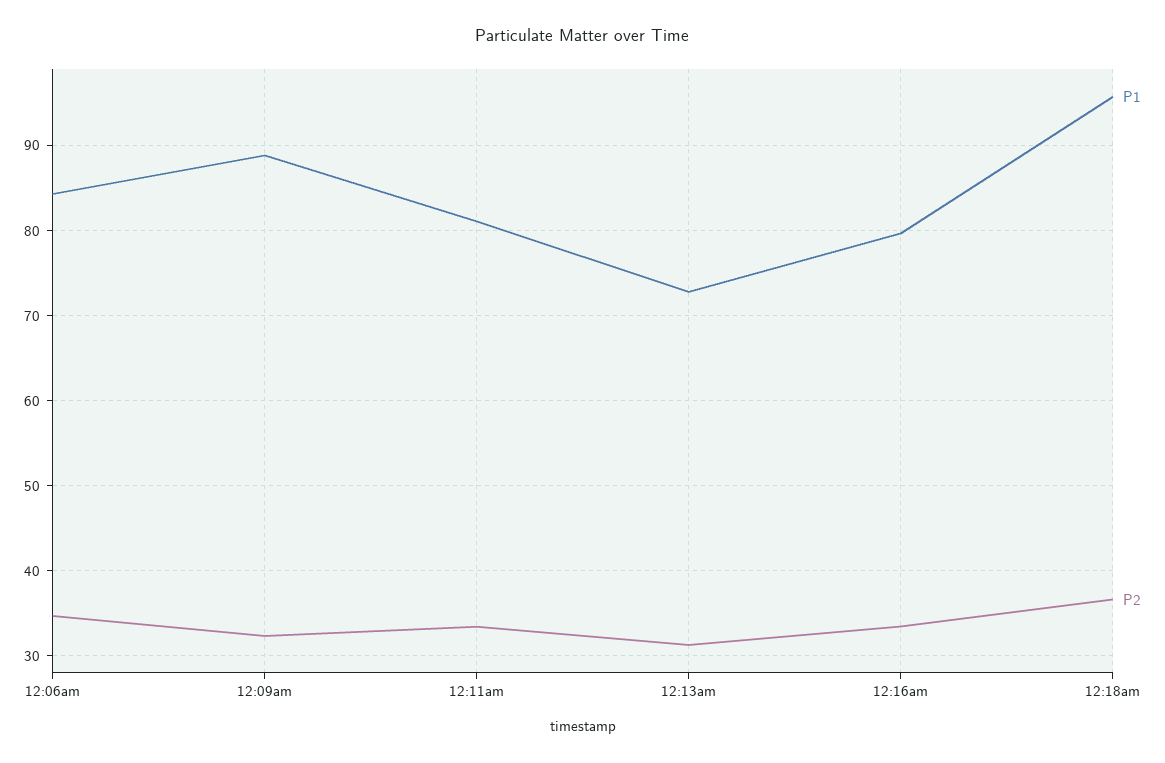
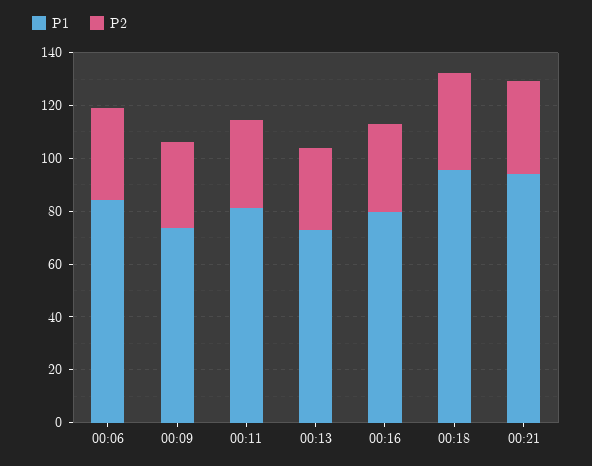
P1, 12:09am: 89 -> 75
P1, 00:21: none -> 95
P2, 00:21: none -> 35

